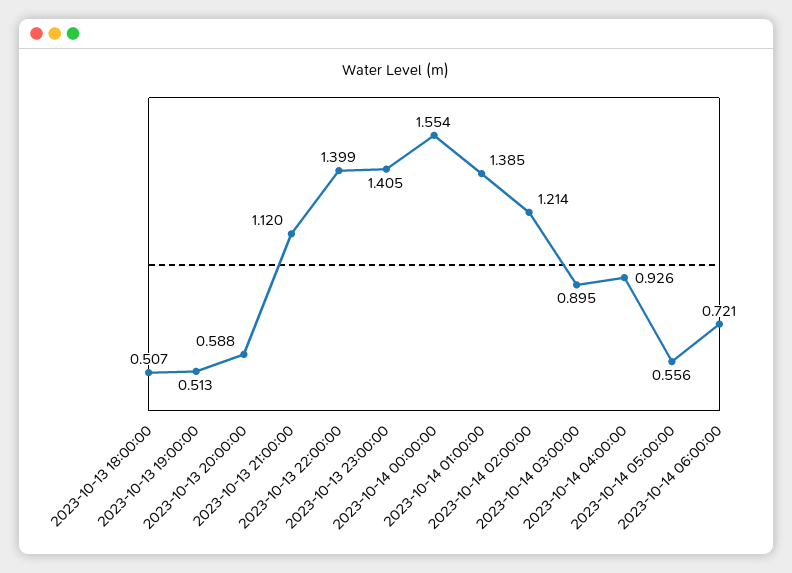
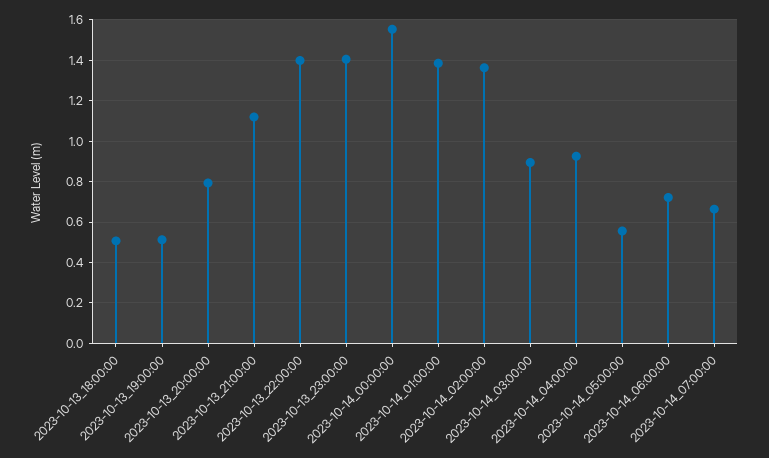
2023-10-13 20:00:00: 0.588 -> 0.8
2023-10-14 02:00:00: 1.214 -> 1.35
2023-10-14_07:00:00: none -> 0.65

